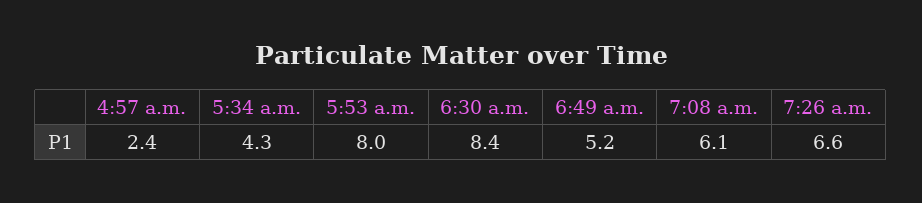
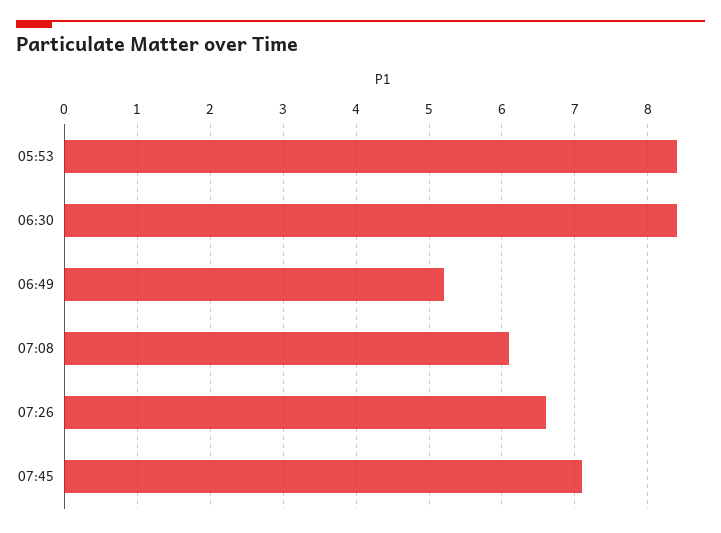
4:57 a.m.: 2.4 -> none
5:34 a.m.: 4.3 -> none
5:53 a.m.: 8 -> 8.4
07:45: none -> 7.1

